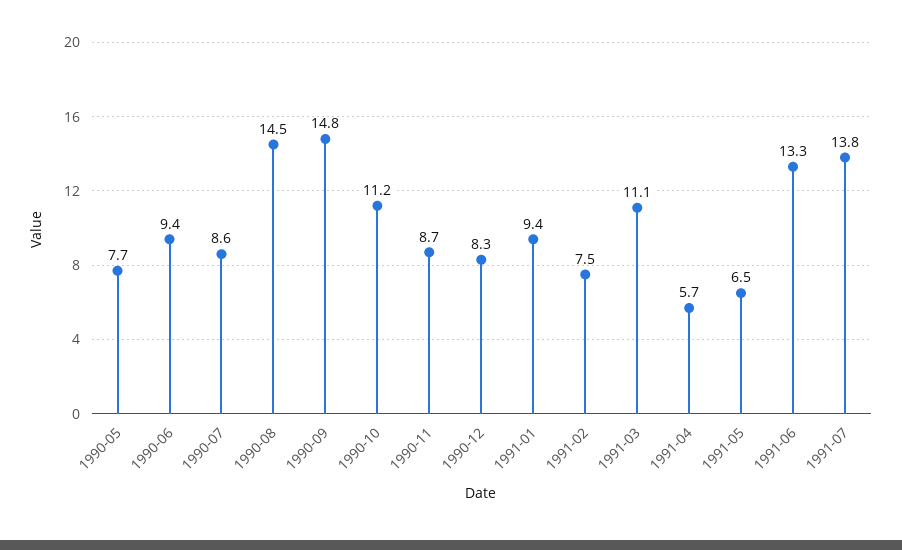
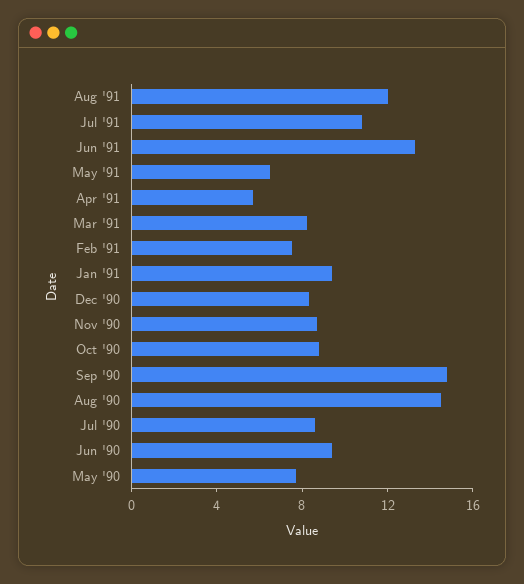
1990-10: 11.2 -> 9
1991-03: 11.1 -> 8
1991-07: 13.8 -> 11
Aug '91: none -> 12

